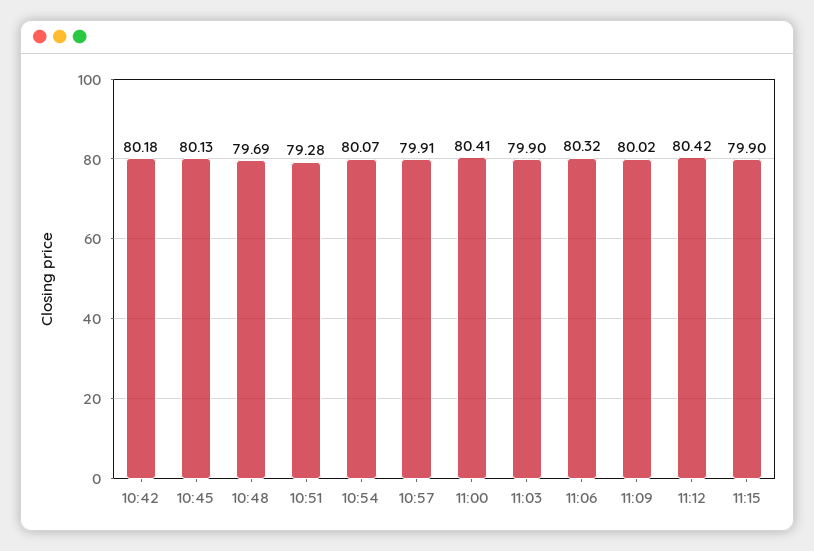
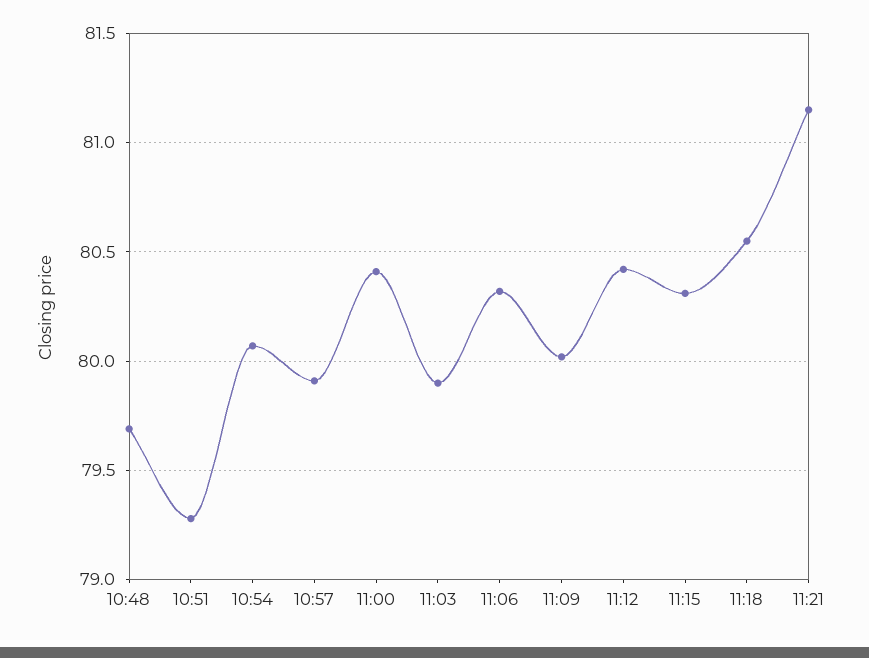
10:42: 80.18 -> none
10:45: 80.13 -> none
11:15: 79.9 -> 80.3
11:18: none -> 80.55
11:21: none -> 81.15

